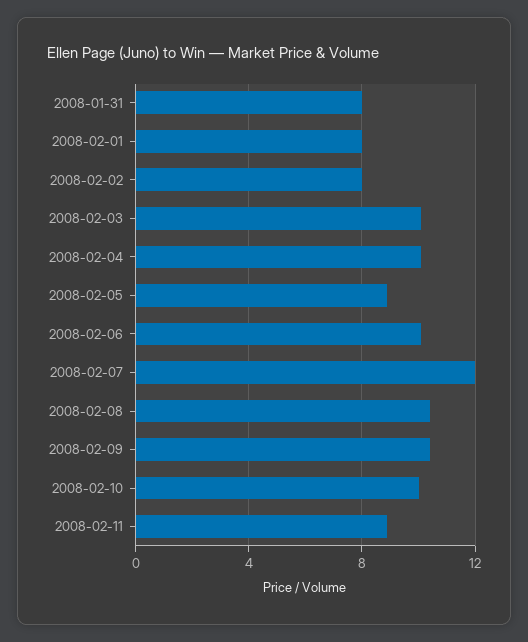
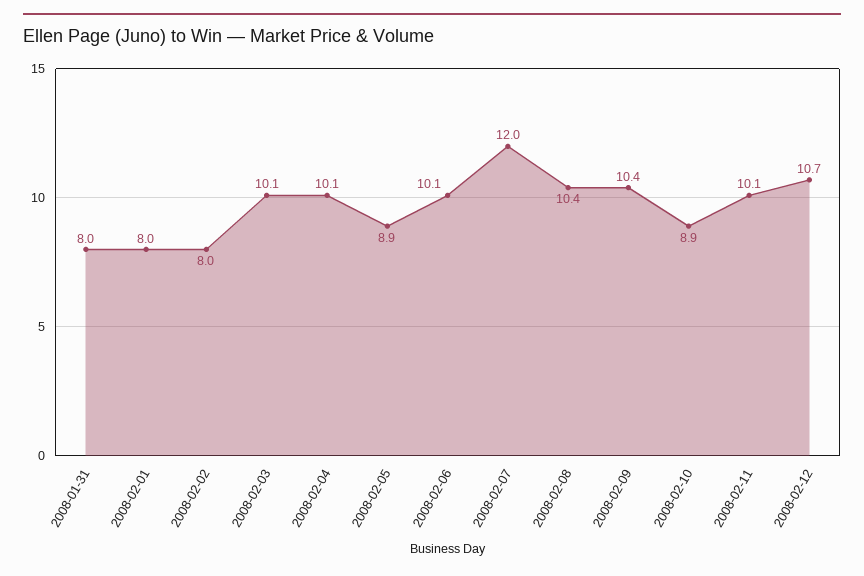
2008-02-10: 10 -> 8.9
2008-02-11: 9 -> 10.1
2008-02-12: none -> 10.7

